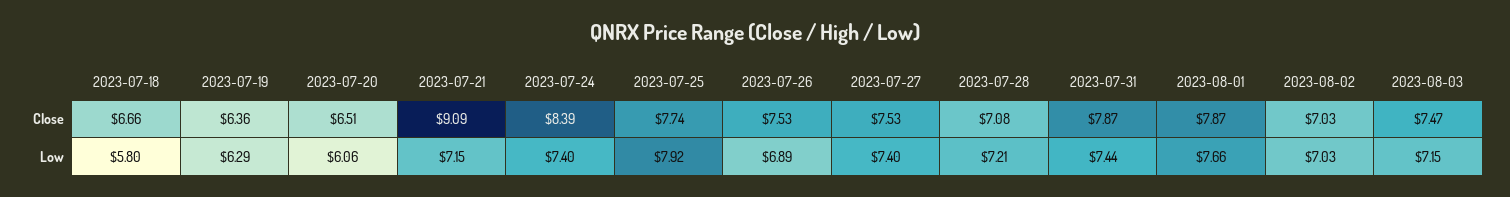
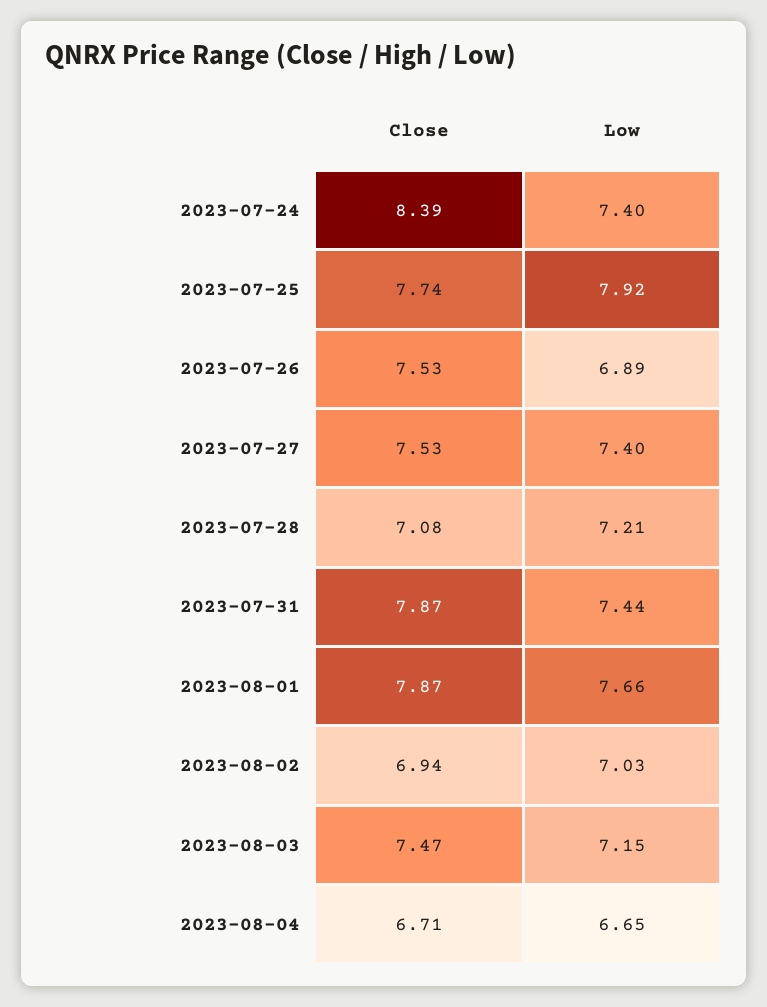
2023-07-18, Close: 6.66 -> none
2023-07-19, Close: 6.36 -> none
2023-07-20, Close: 6.51 -> none
2023-07-21, Close: 9.09 -> none
2023-08-02, Close: 7.03 -> 6.94
2023-07-18, Low: 5.8 -> none
2023-07-19, Low: 6.29 -> none
2023-07-20, Low: 6.06 -> none
2023-07-21, Low: 7.15 -> none
2023-08-04, Close: none -> 6.71
2023-08-04, Low: none -> 6.65

